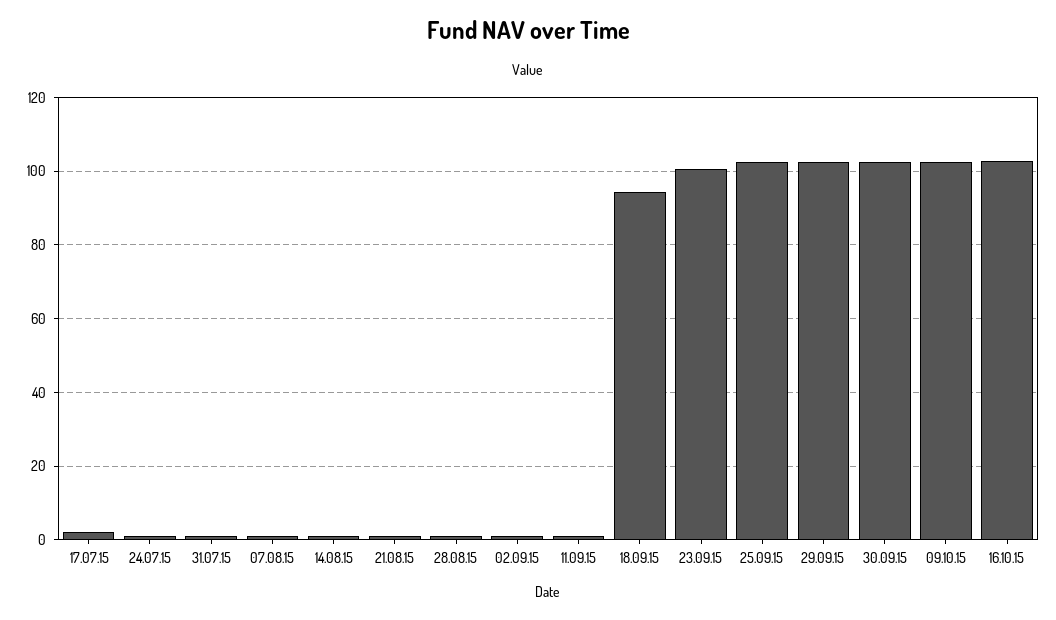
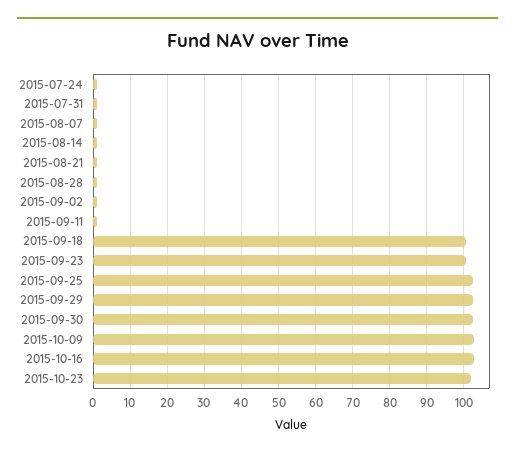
17.07.15: 2 -> none
18.09.15: 94 -> 100
2015-10-23: none -> 102

